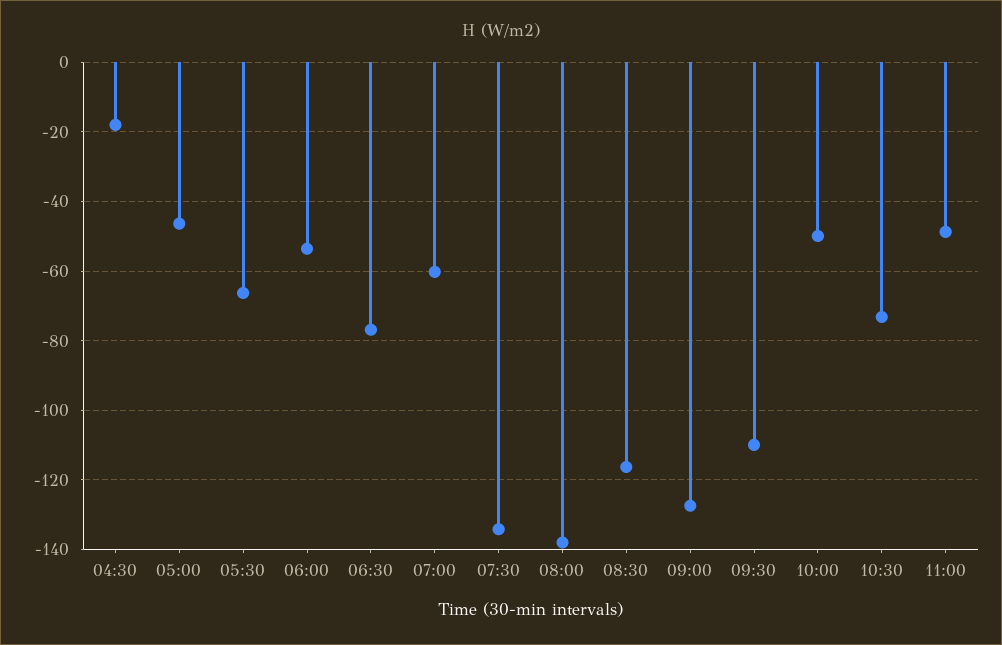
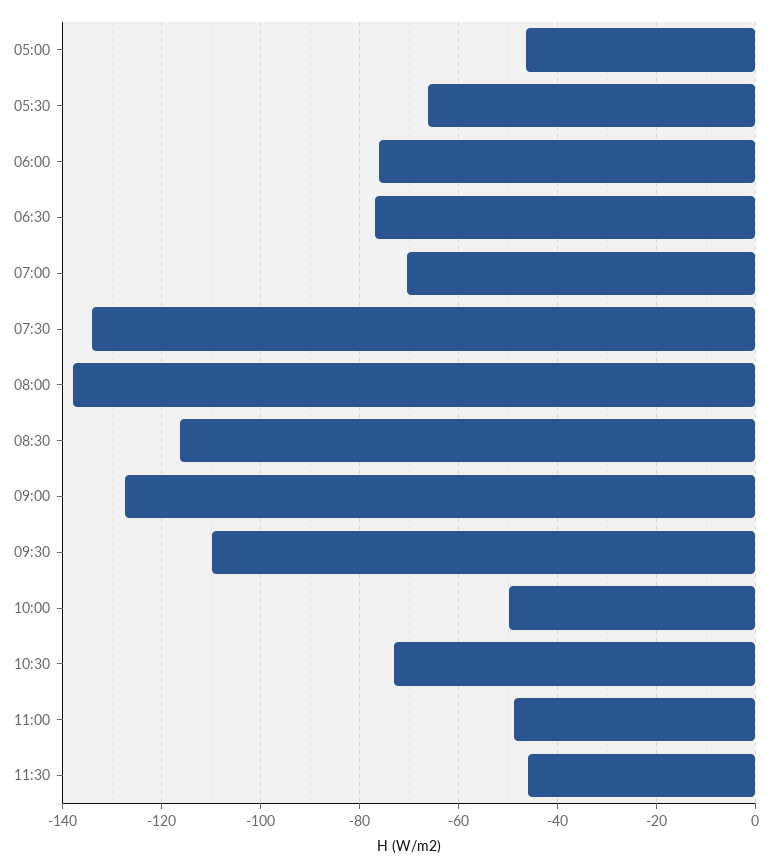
04:30: -18 -> none
06:00: -54 -> -76
07:00: -60 -> -70
11:30: none -> -46

